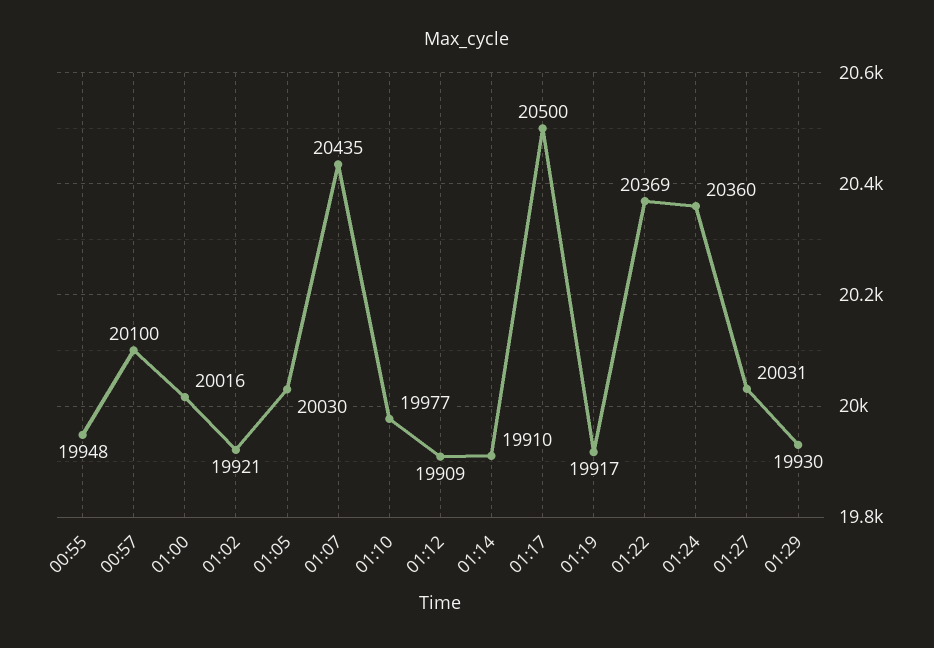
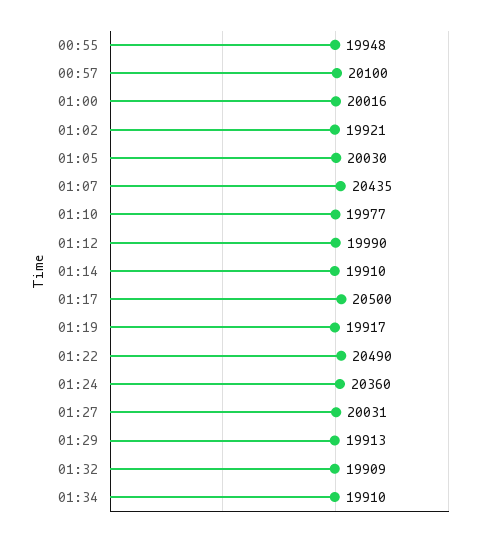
01:12: 19909 -> 19990
01:22: 20369 -> 20490
01:29: 19930 -> 19913
01:32: none -> 19909
01:34: none -> 19910

